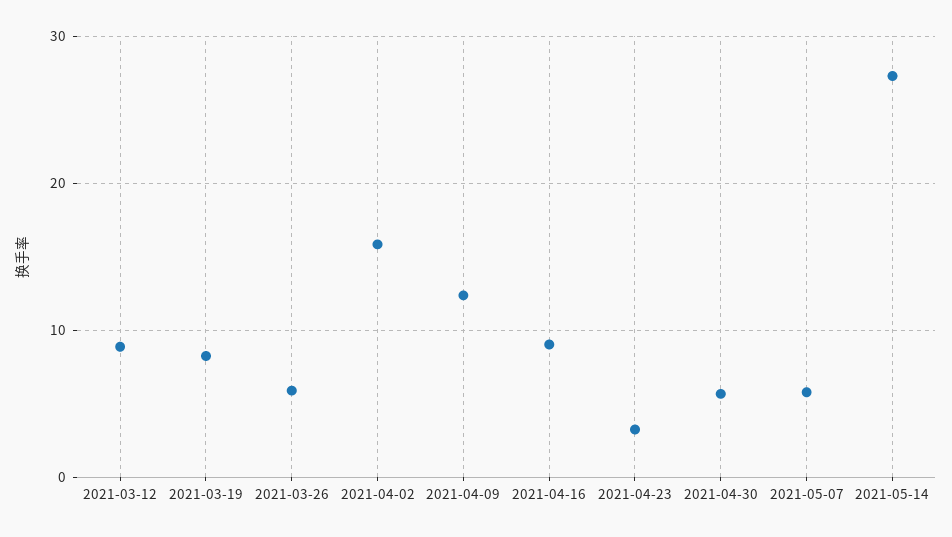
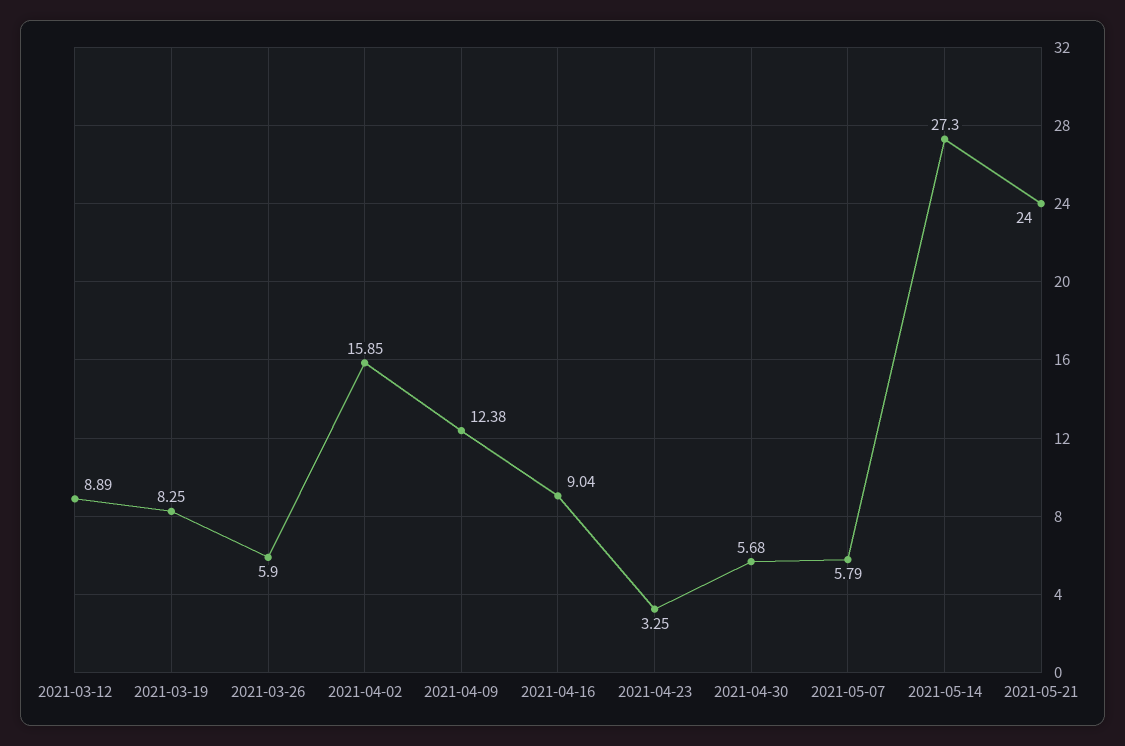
2021-05-21: none -> 24

